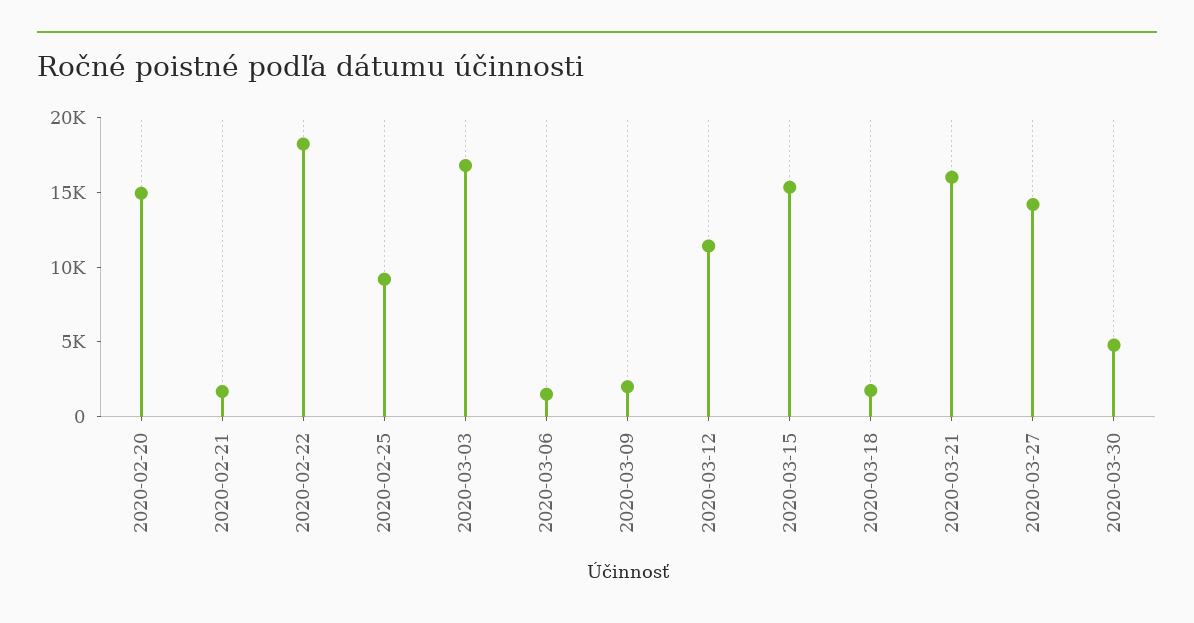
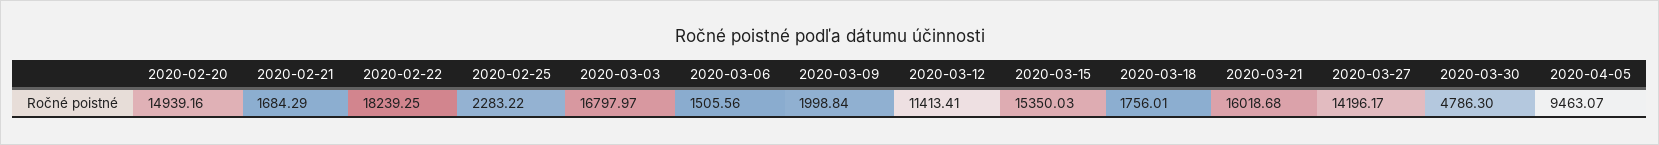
2020-02-25: 9000 -> 2283.22
2020-04-05: none -> 9463.07

